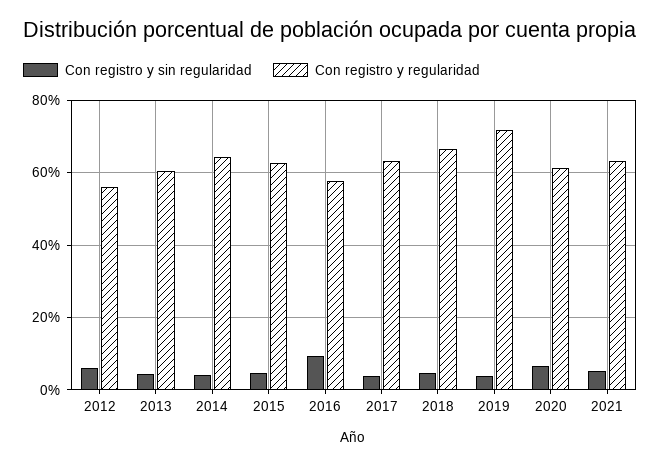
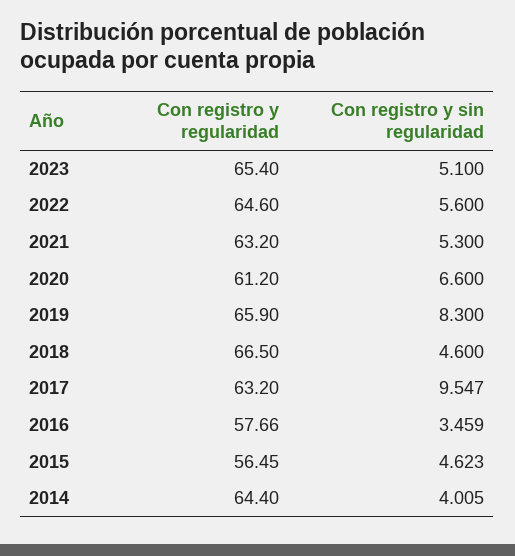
Con registro y sin regularidad, 2012: 6 -> none
Con registro y regularidad, 2012: 56 -> none
Con registro y sin regularidad, 2013: 4 -> none
Con registro y regularidad, 2013: 60 -> none
Con registro y regularidad, 2015: 62 -> 56.45
Con registro y sin regularidad, 2016: 10 -> 3.459
Con registro y sin regularidad, 2017: 4 -> 9.547
Con registro y sin regularidad, 2019: 4 -> 8.3
Con registro y regularidad, 2019: 72 -> 65.9
Con registro y regularidad, 2023: none -> 65.4
Con registro y sin regularidad, 2023: none -> 5.1
Con registro y regularidad, 2022: none -> 64.6
Con registro y sin regularidad, 2022: none -> 5.6

